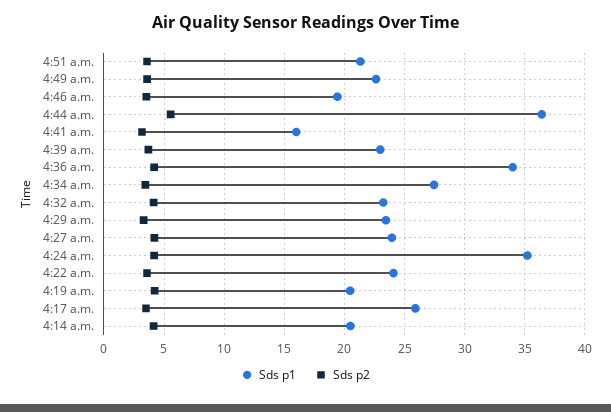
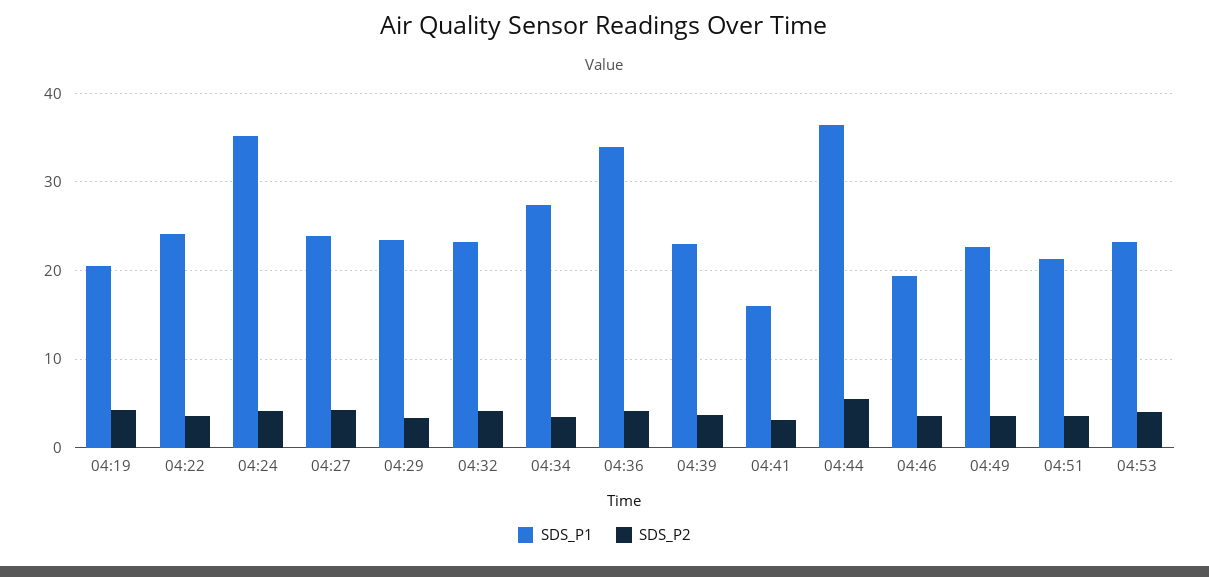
Sds p1, 4:17 a.m.: 26 -> none
Sds p2, 4:17 a.m.: 3.5 -> none
Sds p1, 4:14 a.m.: 20.5 -> none
Sds p2, 4:14 a.m.: 4 -> none
Sds p1, 04:53: none -> 23
Sds p2, 04:53: none -> 4

